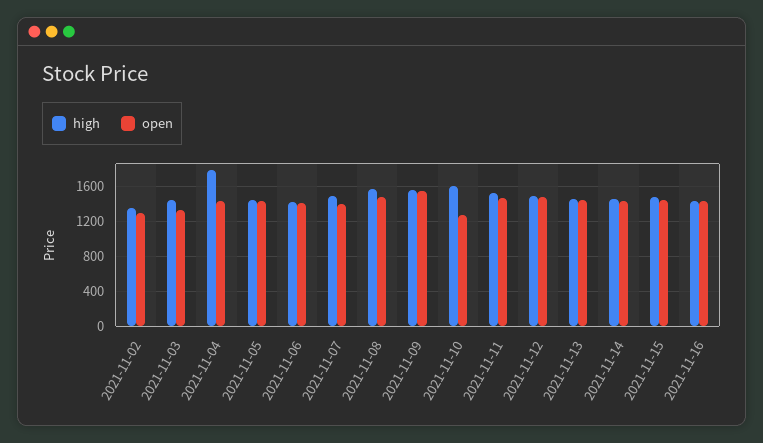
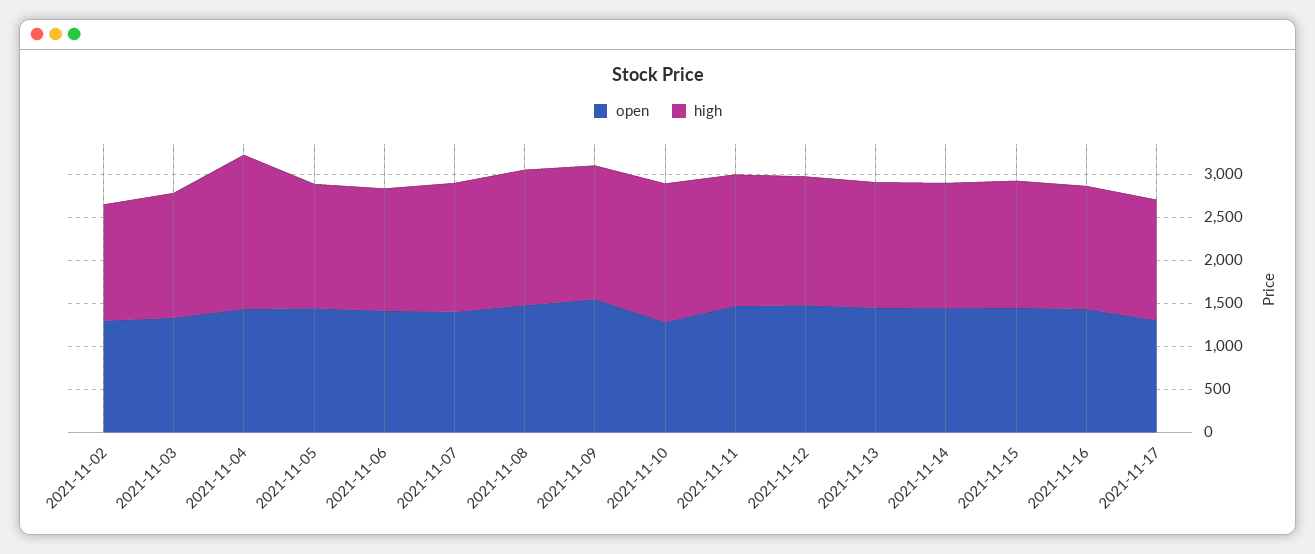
open, 2021-11-17: none -> 1300
high, 2021-11-17: none -> 1400

